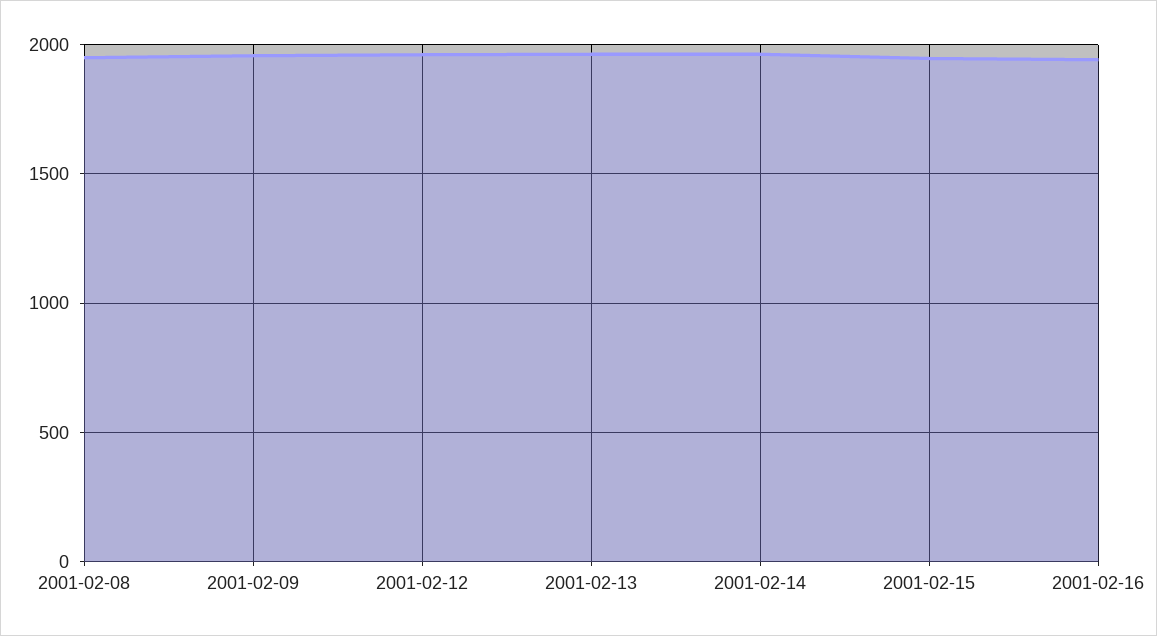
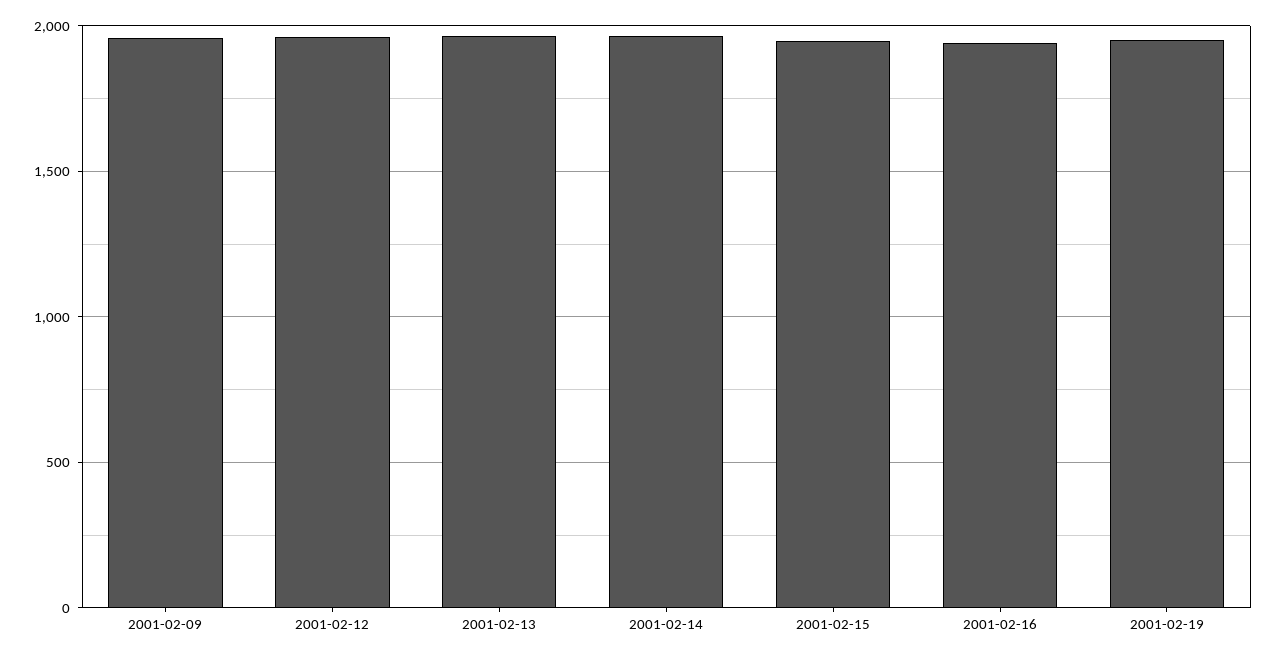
2001-02-08: 1950 -> none
2001-02-19: none -> 1950

